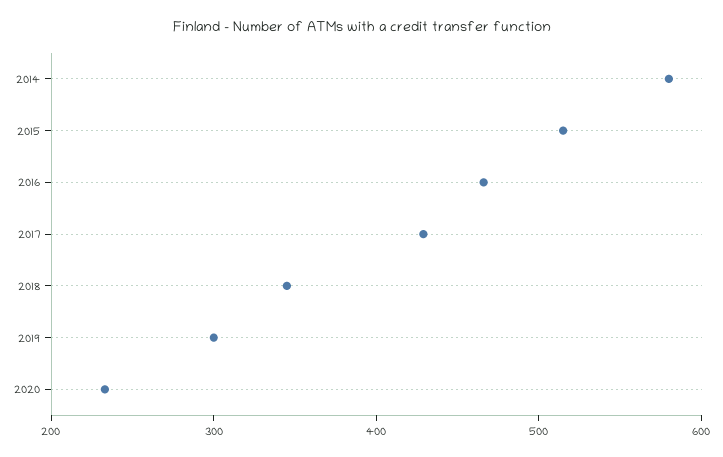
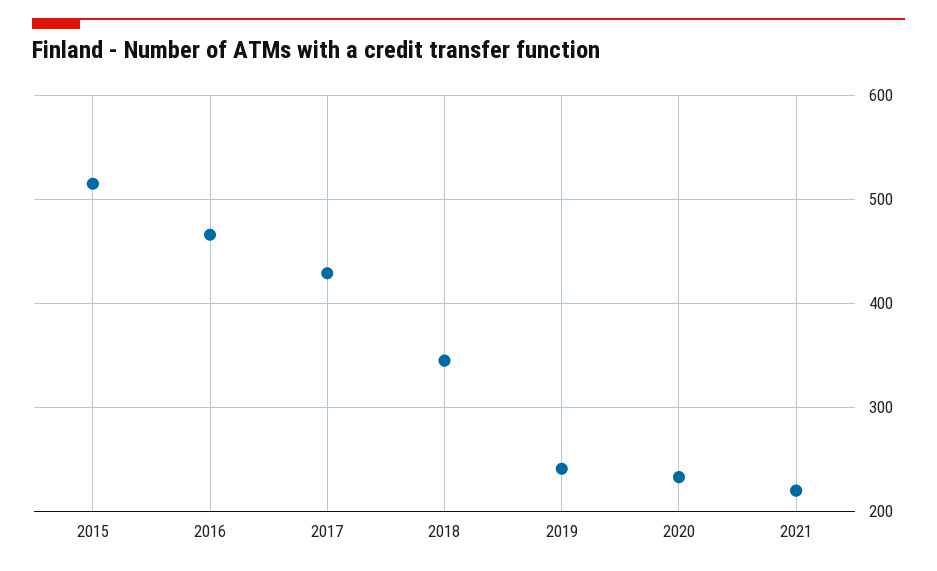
2014: 580 -> none
2019: 300 -> 240
2021: none -> 220

